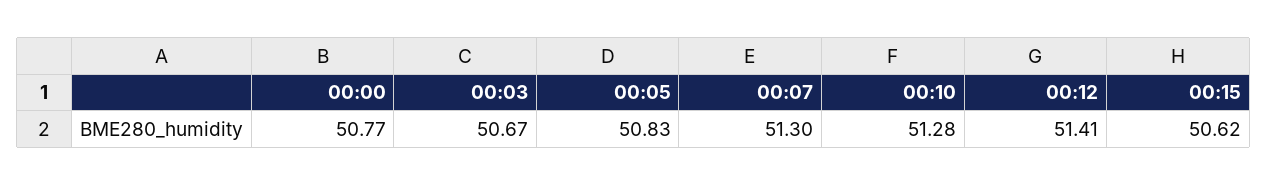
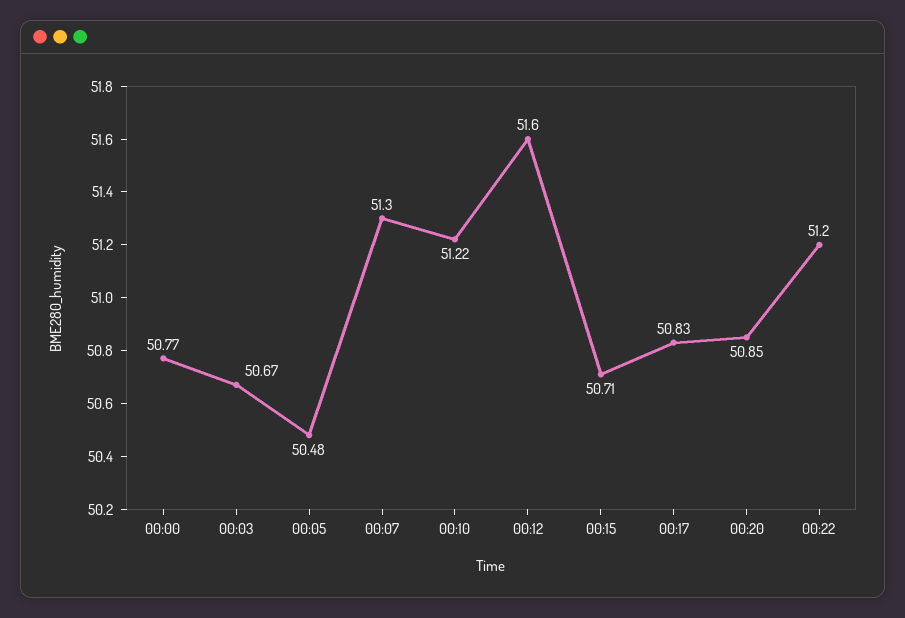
00:05: 50.83 -> 50.48
00:10: 51.28 -> 51.22
00:12: 51.41 -> 51.6
00:15: 50.62 -> 50.71
00:17: none -> 50.83
00:20: none -> 50.85
00:22: none -> 51.2

